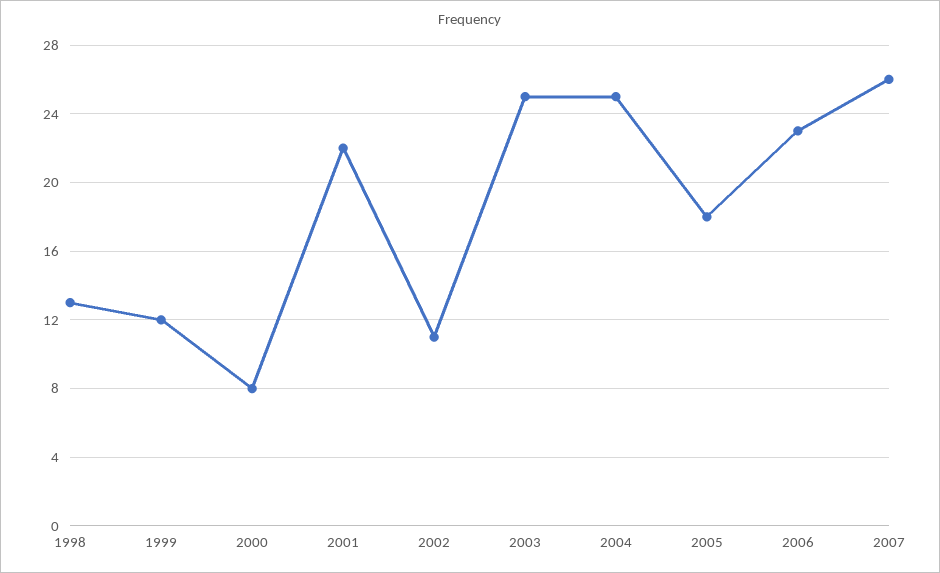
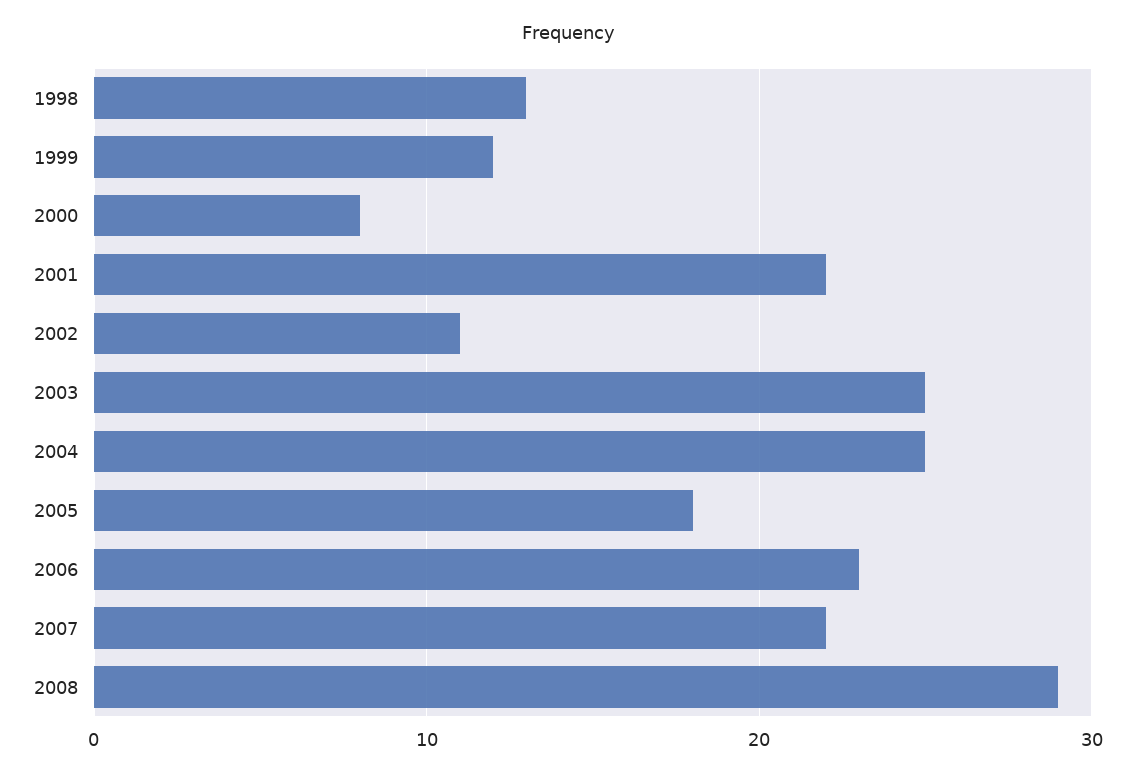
2007: 26 -> 22
2008: none -> 29

